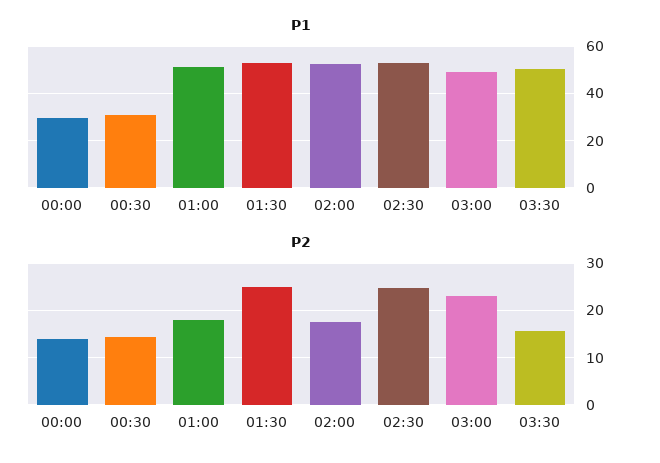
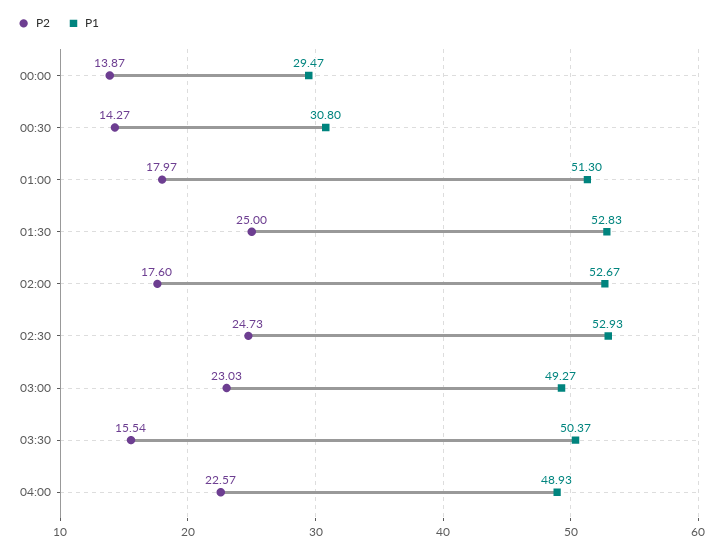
P2, 04:00: none -> 22.57
P1, 04:00: none -> 48.93

